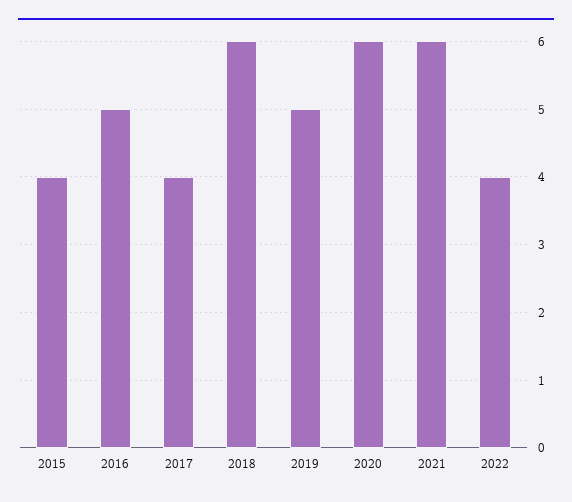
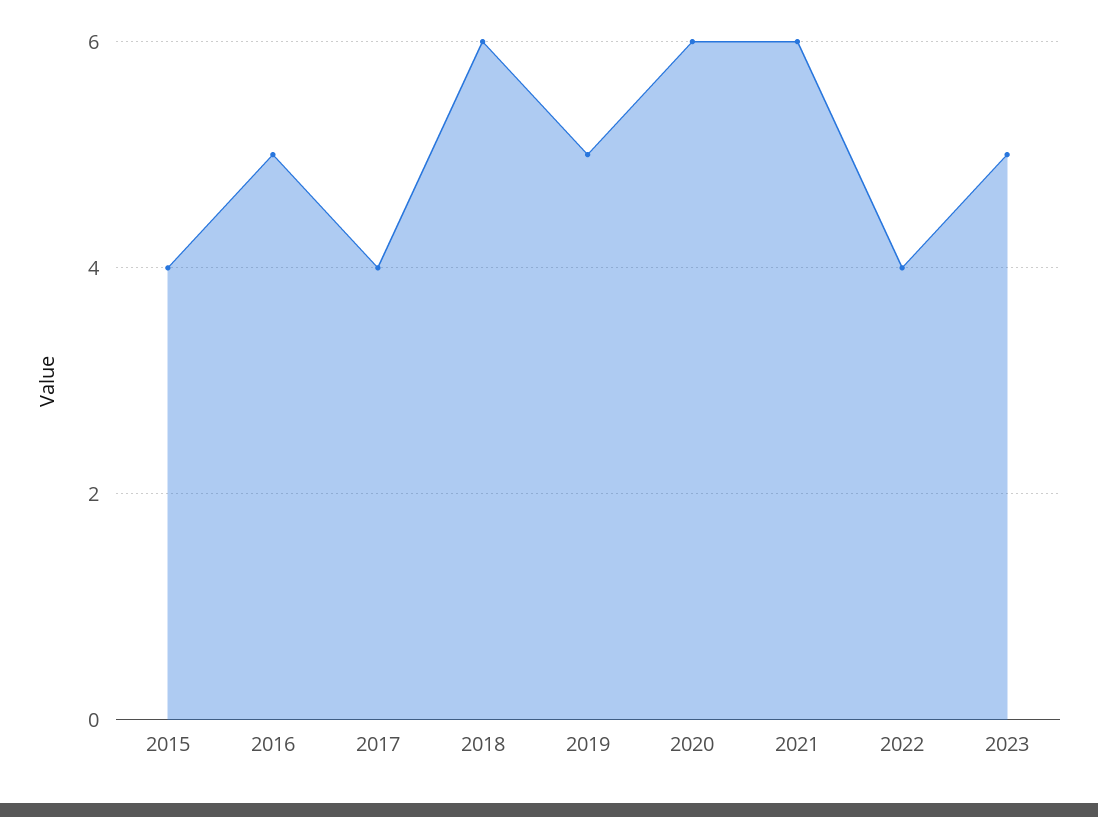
2023: none -> 5

